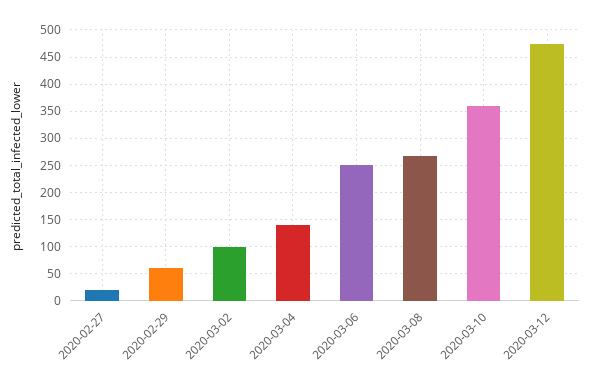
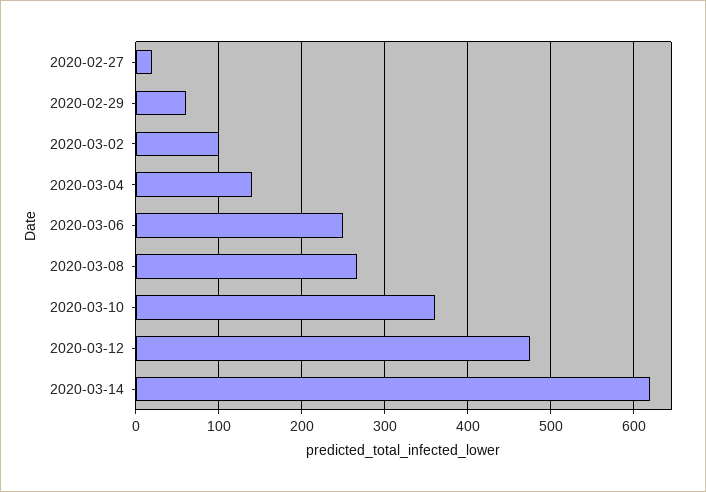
2020-03-14: none -> 620

